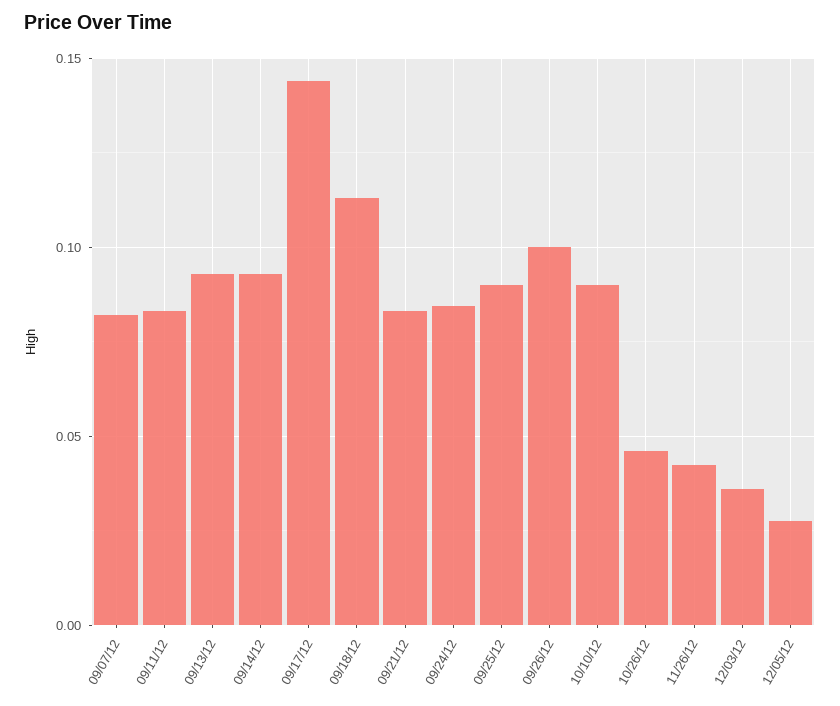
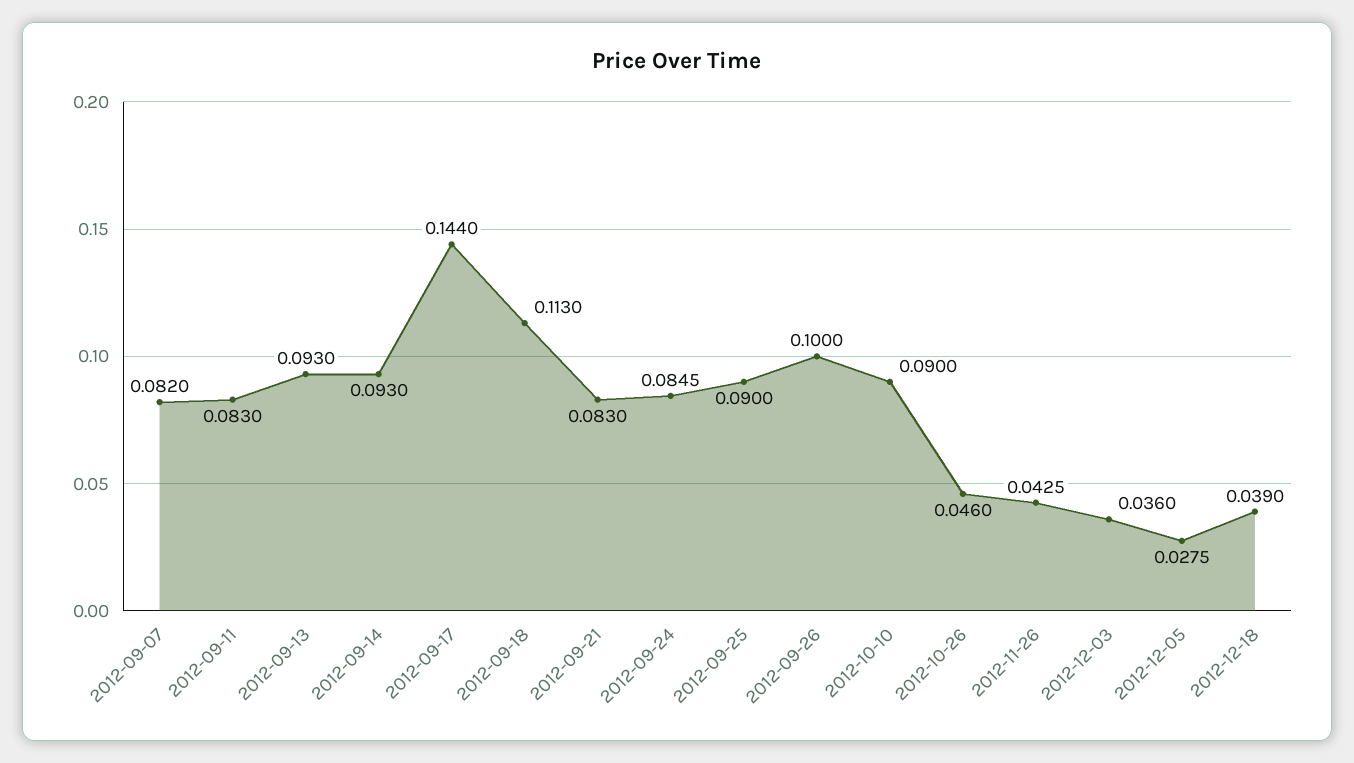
2012-12-18: none -> 0.039

